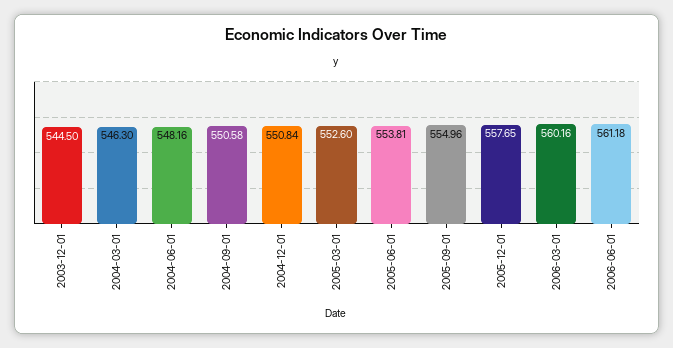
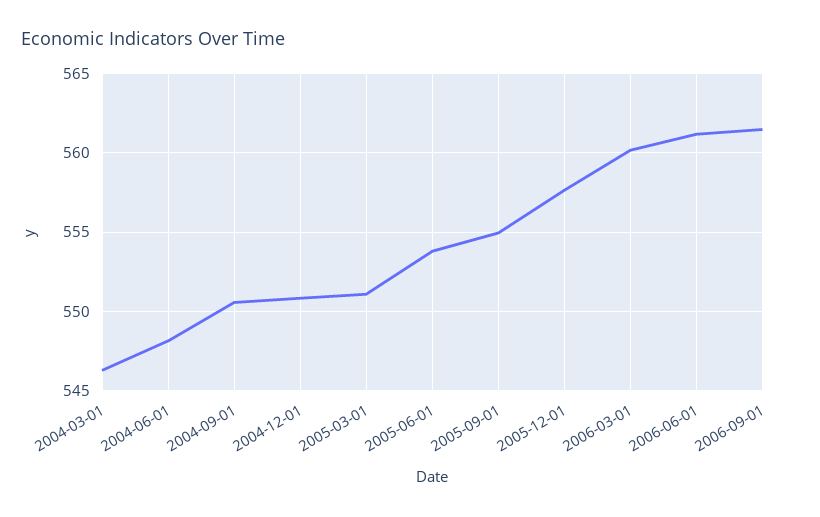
2003-12-01: 544.5 -> none
2005-03-01: 552.6 -> 551
2006-09-01: none -> 561.5

